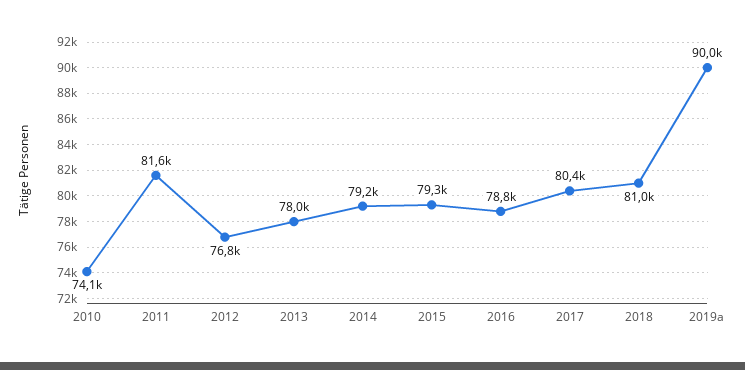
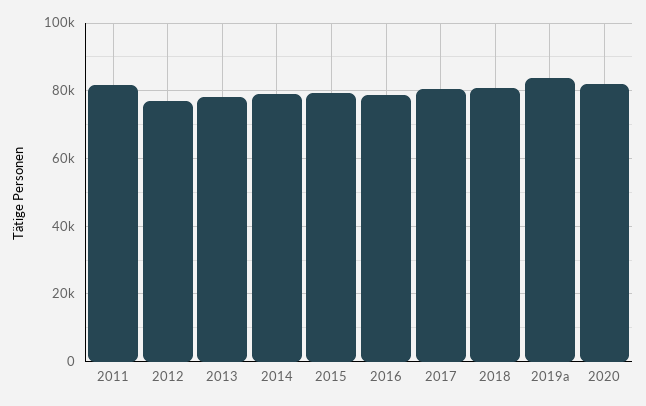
2010: 74100 -> none
2019a: 90000 -> 84000
2020: none -> 82000

